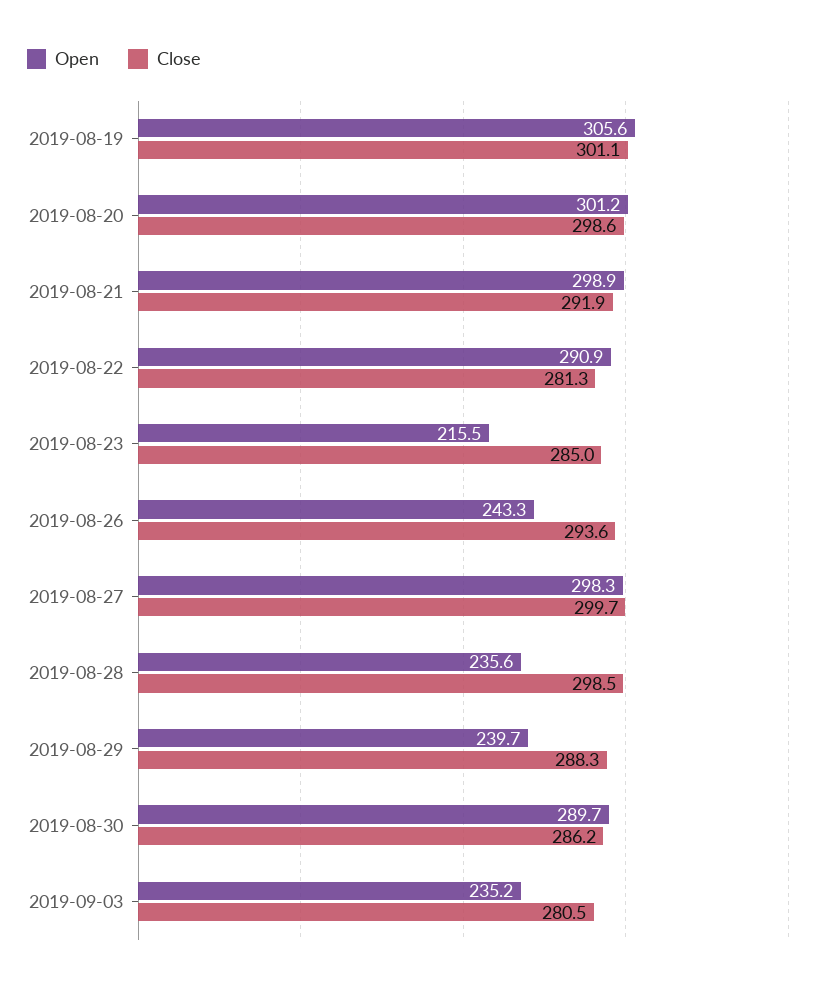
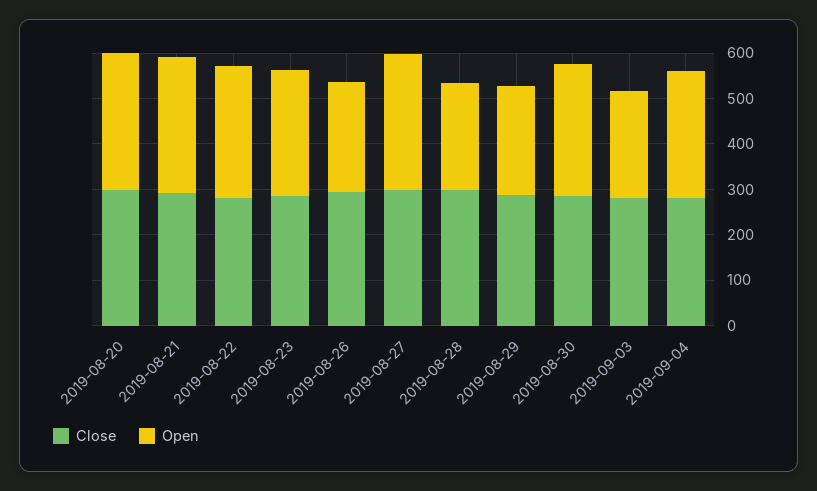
Open, 2019-08-19: 305.6 -> none
Close, 2019-08-19: 301.1 -> none
Open, 2019-08-23: 215.5 -> 280
Close, 2019-09-04: none -> 280
Open, 2019-09-04: none -> 280

